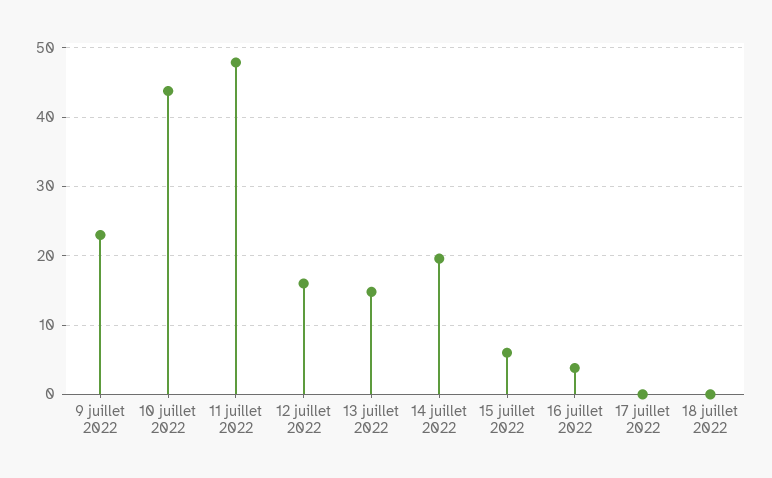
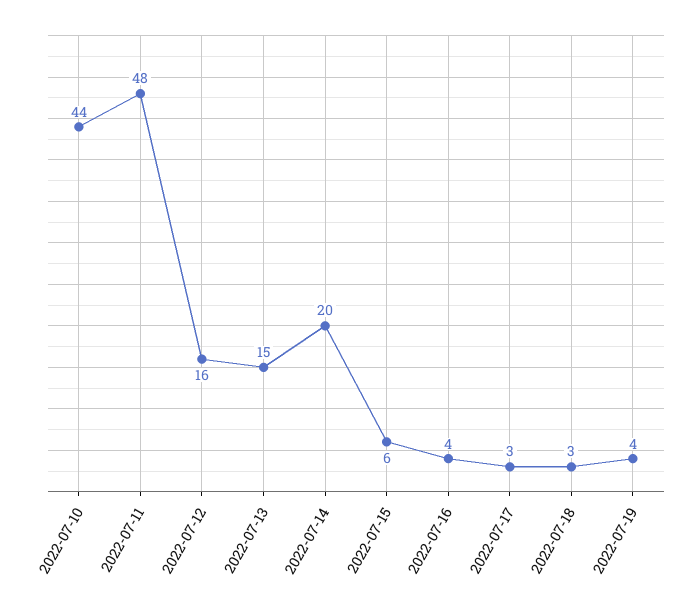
9 juillet 2022: 23 -> none
17 juillet 2022: 0 -> 3
18 juillet 2022: 0 -> 3
2022-07-19: none -> 4

